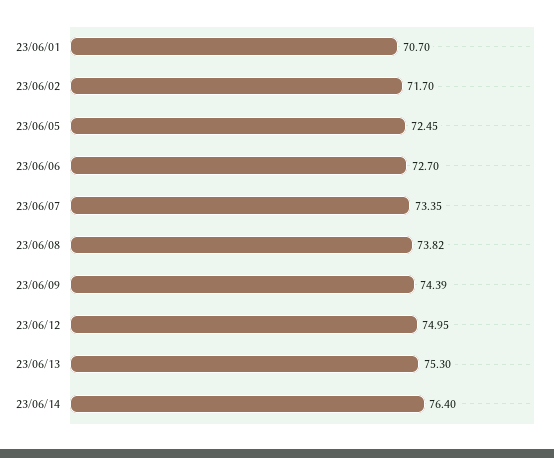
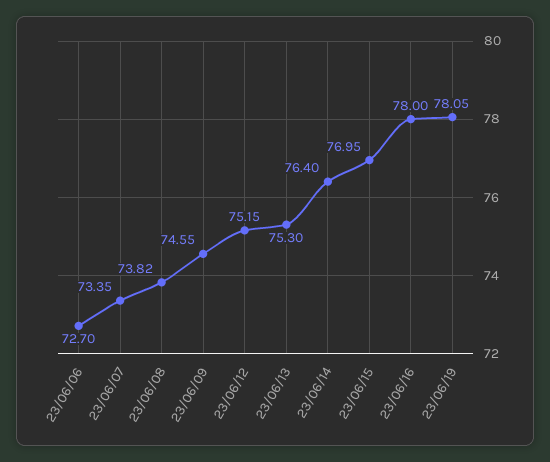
23/06/01: 70.7 -> none
23/06/02: 71.7 -> none
23/06/05: 72.45 -> none
23/06/09: 74.39 -> 74.55
23/06/12: 74.95 -> 75.15
23/06/15: none -> 76.95
23/06/16: none -> 78
23/06/19: none -> 78.05

